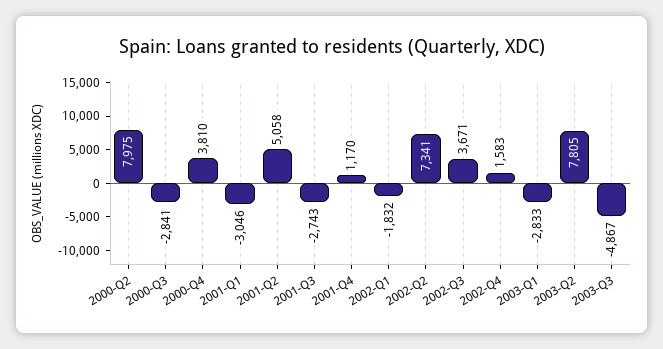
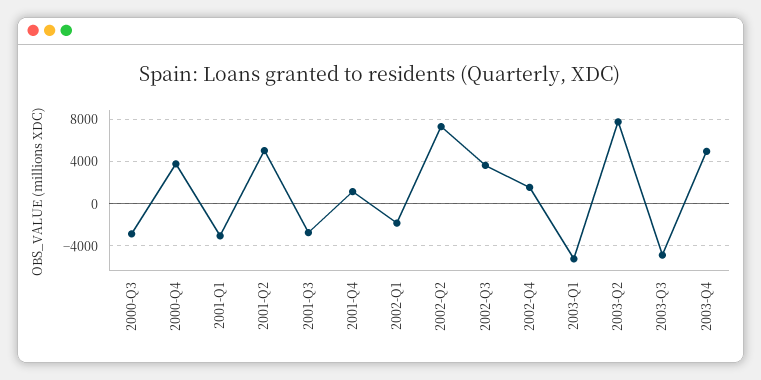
2000-Q2: 7975 -> none
2003-Q1: -2833 -> -5000
2003-Q4: none -> 5000

